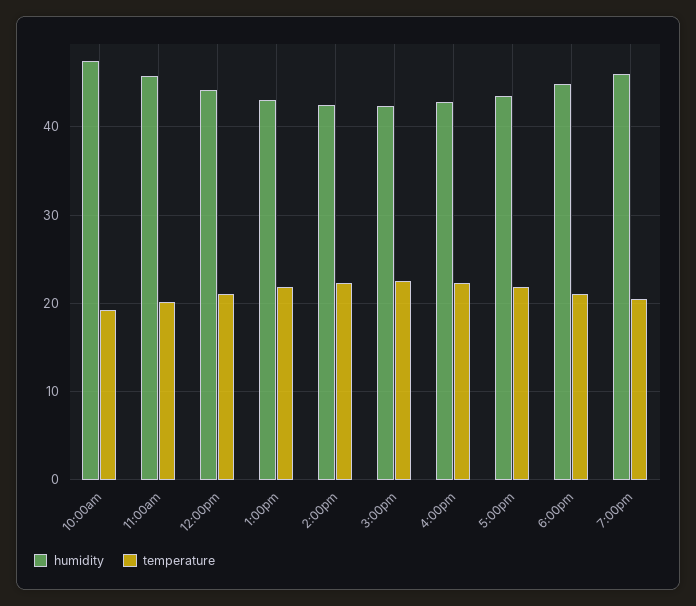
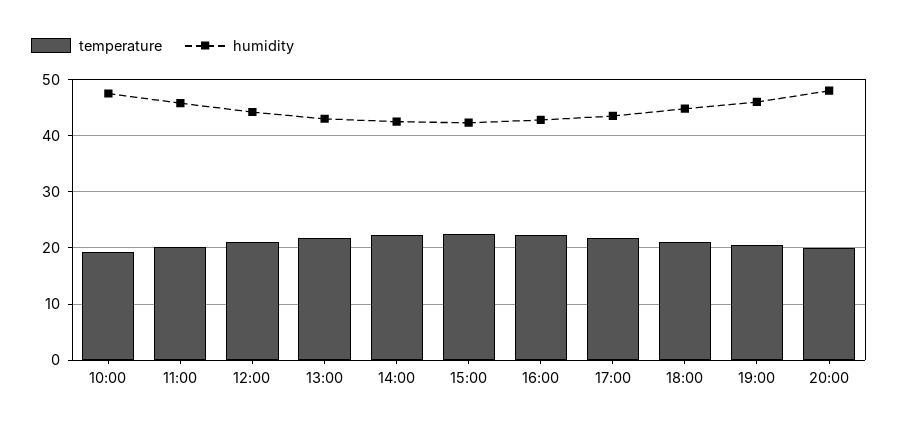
temperature, 20:00: none -> 20
humidity, 20:00: none -> 48

